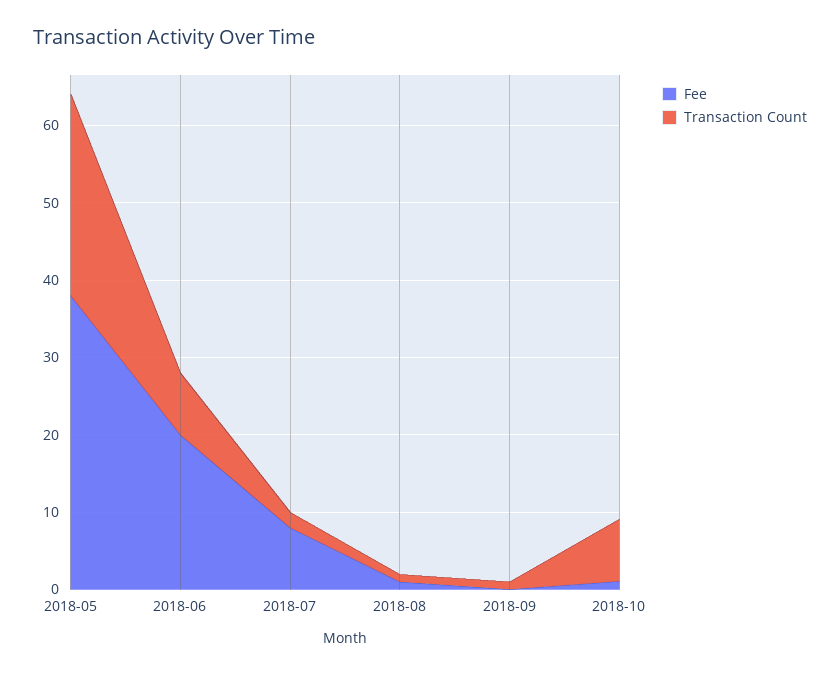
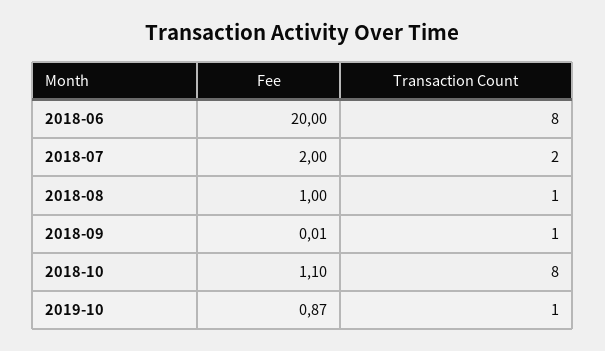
Fee, 2018-05: 38 -> none
Transaction Count, 2018-05: 26 -> none
Fee, 2018-07: 8 -> 2
Fee, 2019-10: none -> 0.87
Transaction Count, 2019-10: none -> 1

